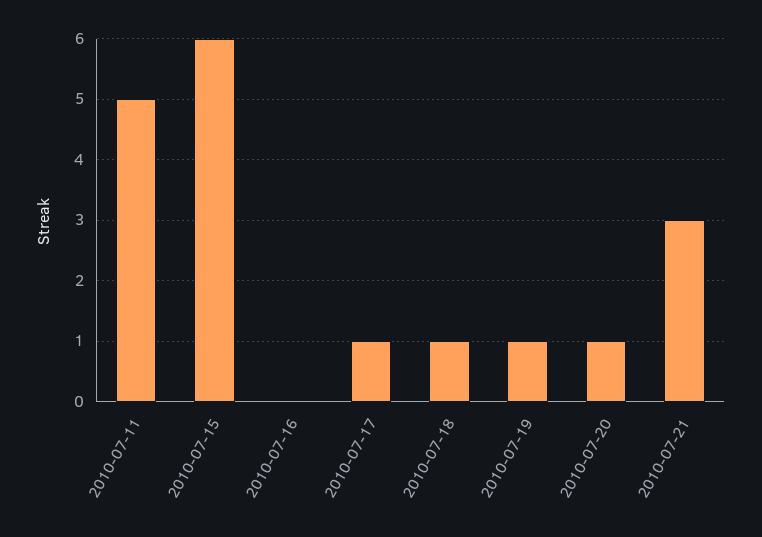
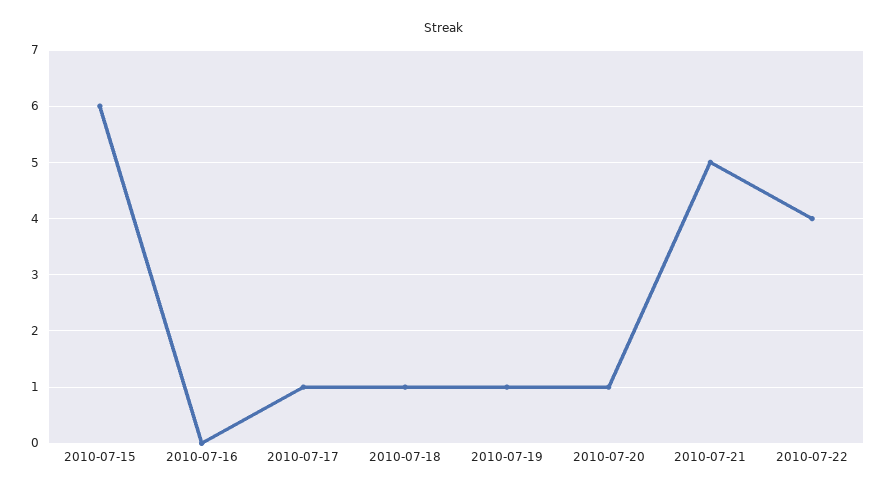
2010-07-11: 5 -> none
2010-07-21: 3 -> 5
2010-07-22: none -> 4

